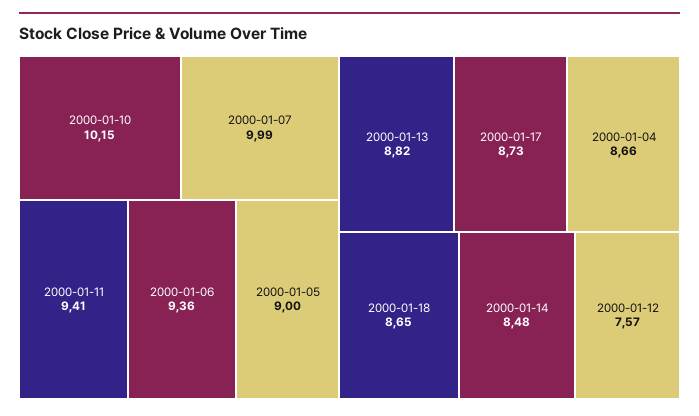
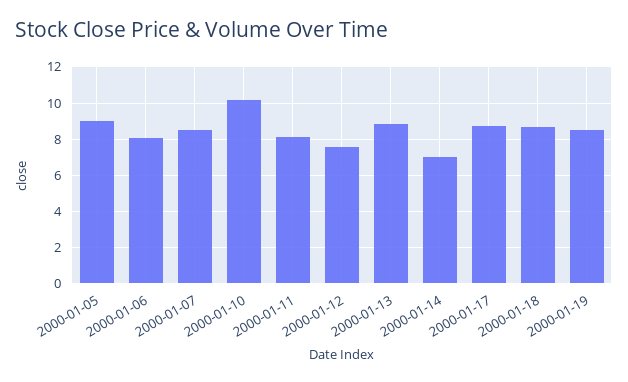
2000-01-07: 9.99 -> 8.5
2000-01-11: 9.41 -> 8
2000-01-06: 9.36 -> 8
2000-01-04: 8.66 -> none
2000-01-14: 8.48 -> 7
2000-01-19: none -> 8.5

